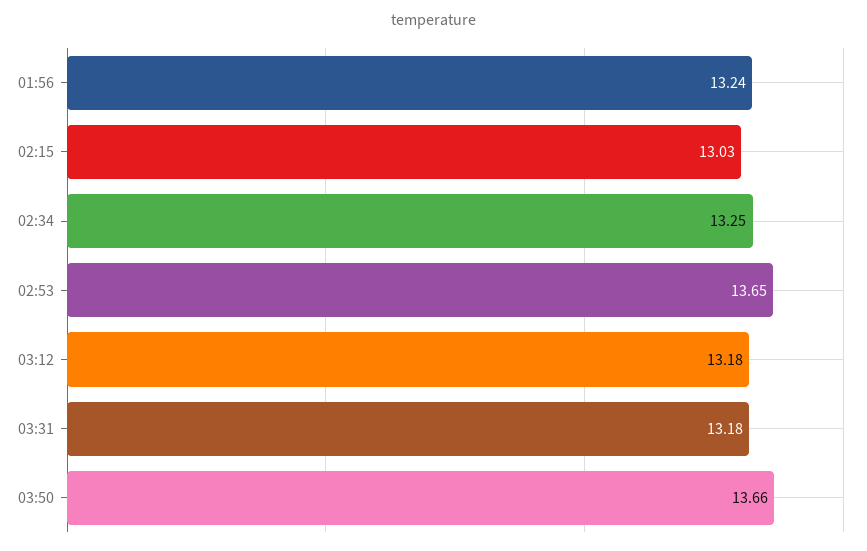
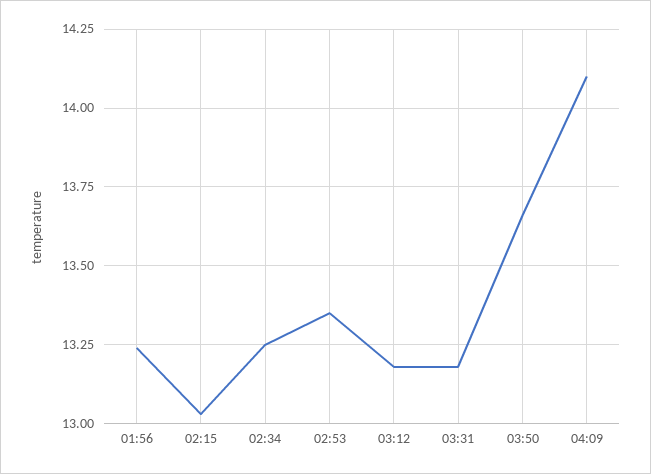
02:53: 13.65 -> 13.35
04:09: none -> 14.1

